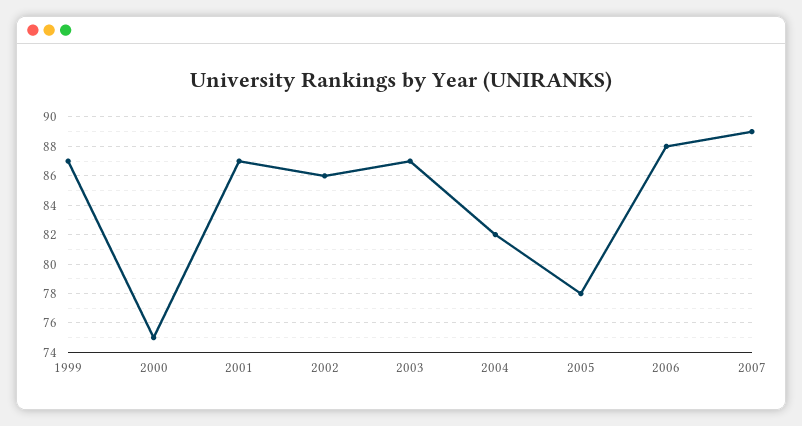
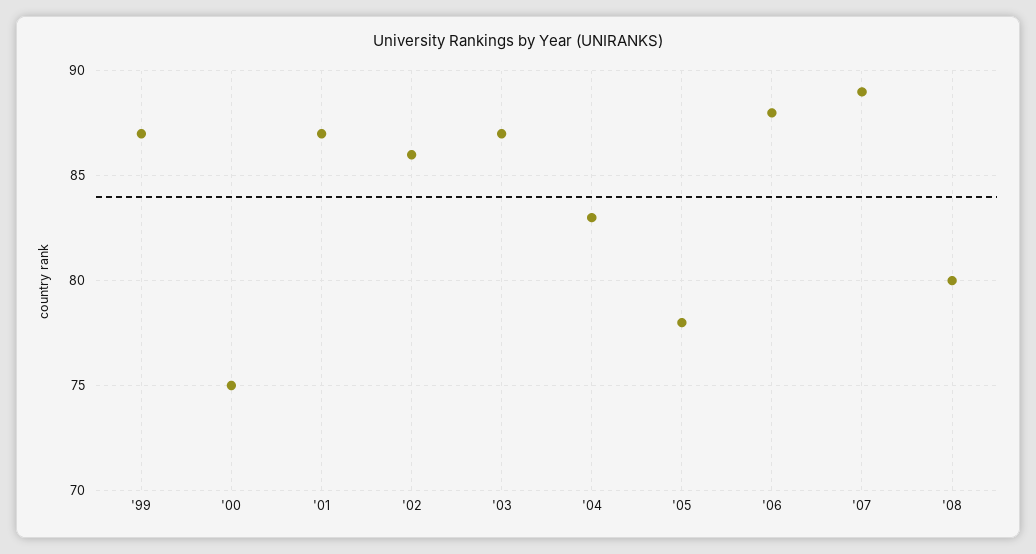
2004: 82 -> 83
'08: none -> 80

